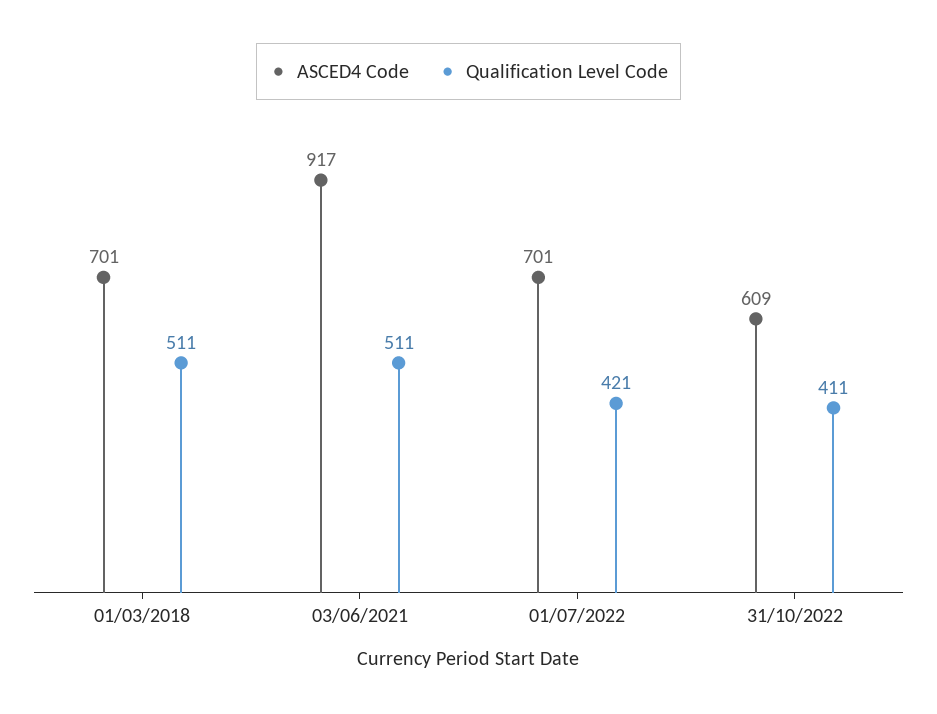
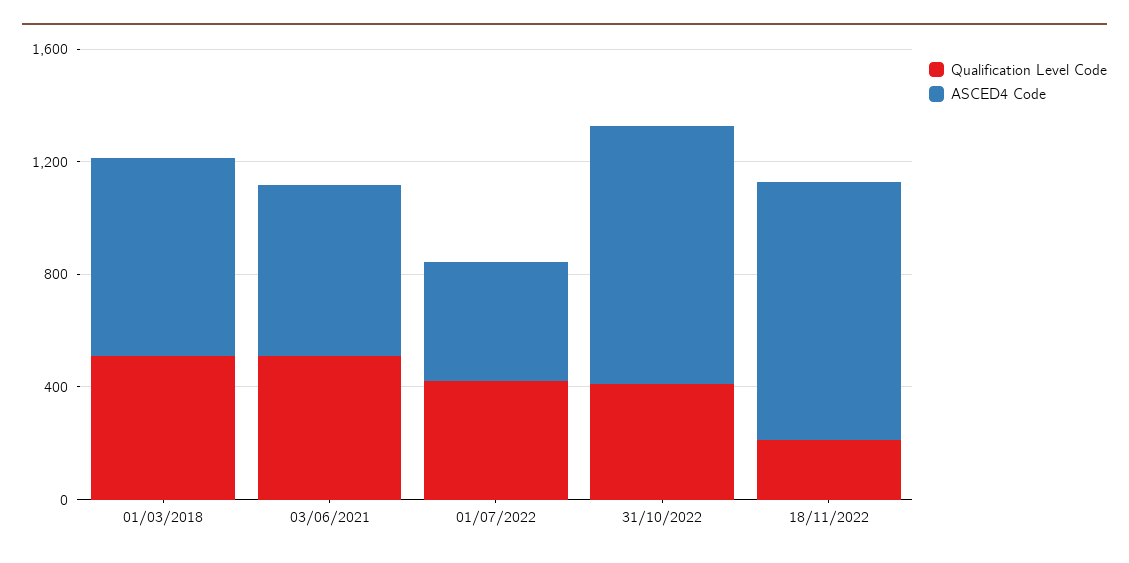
ASCED4 Code, 03/06/2021: 917 -> 600
ASCED4 Code, 01/07/2022: 701 -> 400
ASCED4 Code, 31/10/2022: 609 -> 900
Qualification Level Code, 18/11/2022: none -> 200
ASCED4 Code, 18/11/2022: none -> 900

